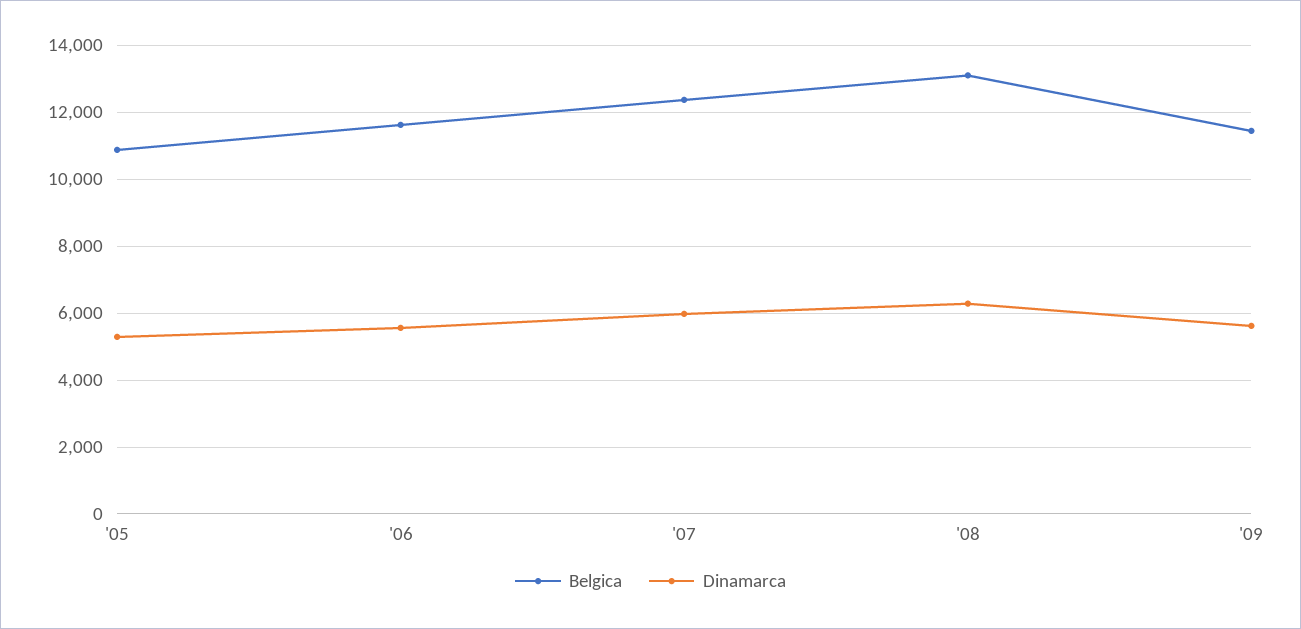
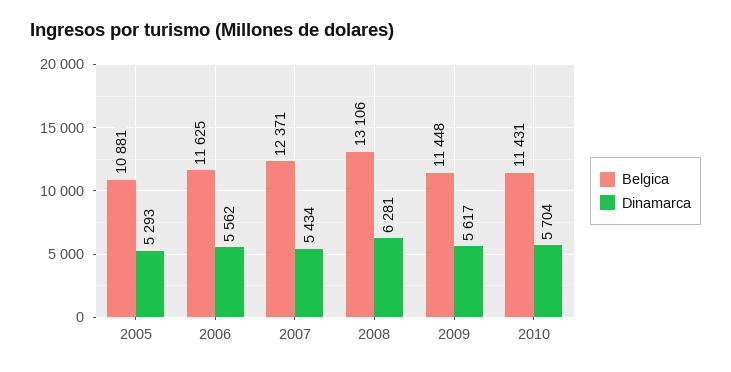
Dinamarca, '07: 6000 -> 5434
Belgica, 2010: none -> 11431
Dinamarca, 2010: none -> 5704

